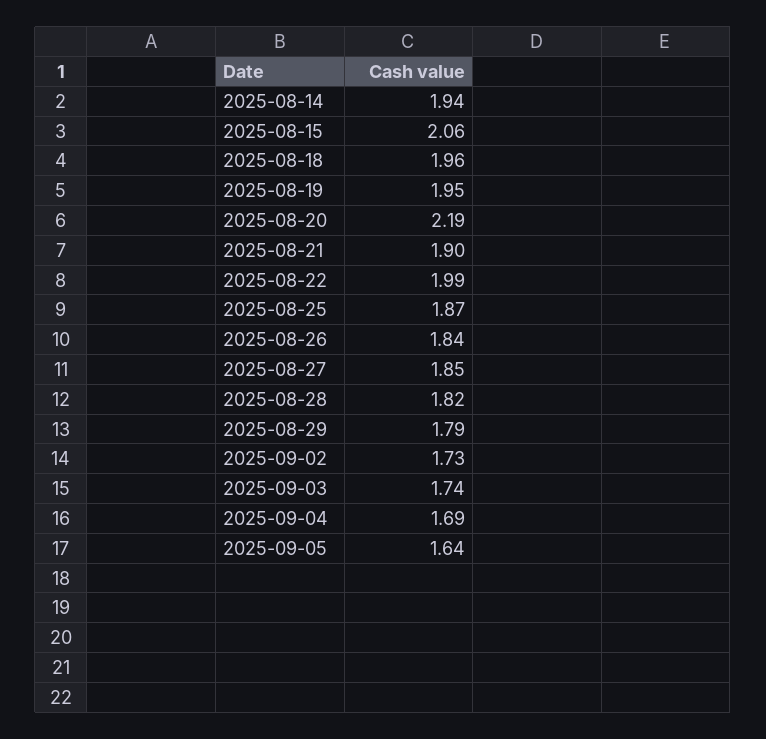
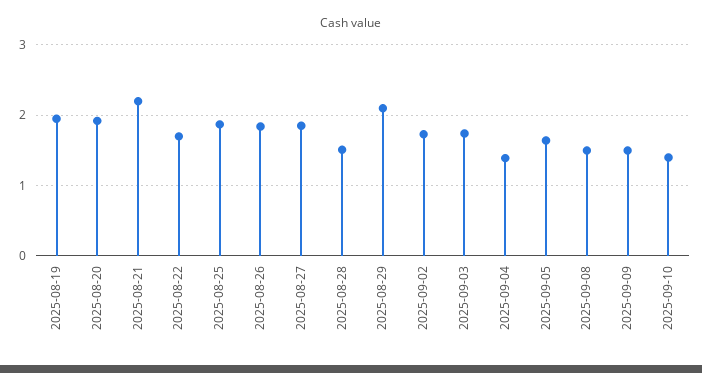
2025-08-14: 1.94 -> none
2025-08-15: 2.06 -> none
2025-08-18: 1.96 -> none
2025-08-20: 2.19 -> 1.9
2025-08-21: 1.9 -> 2.2
2025-08-22: 1.99 -> 1.7
2025-08-28: 1.82 -> 1.5
2025-08-29: 1.79 -> 2.1
2025-09-04: 1.69 -> 1.4
2025-09-08: none -> 1.5
2025-09-09: none -> 1.5
2025-09-10: none -> 1.4

